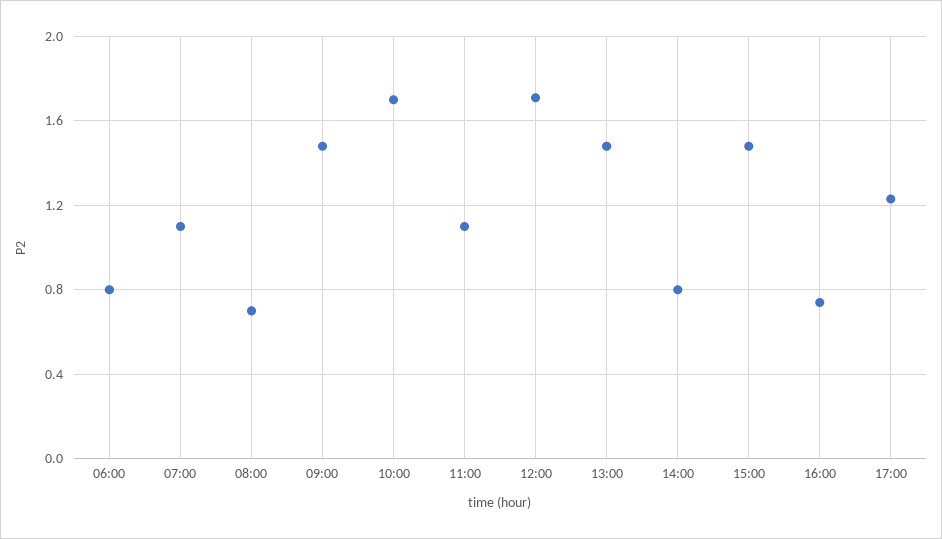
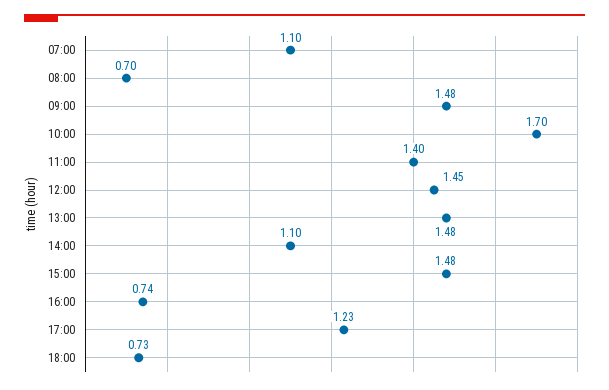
06:00: 0.8 -> none
11:00: 1.1 -> 1.4
12:00: 1.7 -> 1.45
14:00: 0.8 -> 1.1
18:00: none -> 0.73

